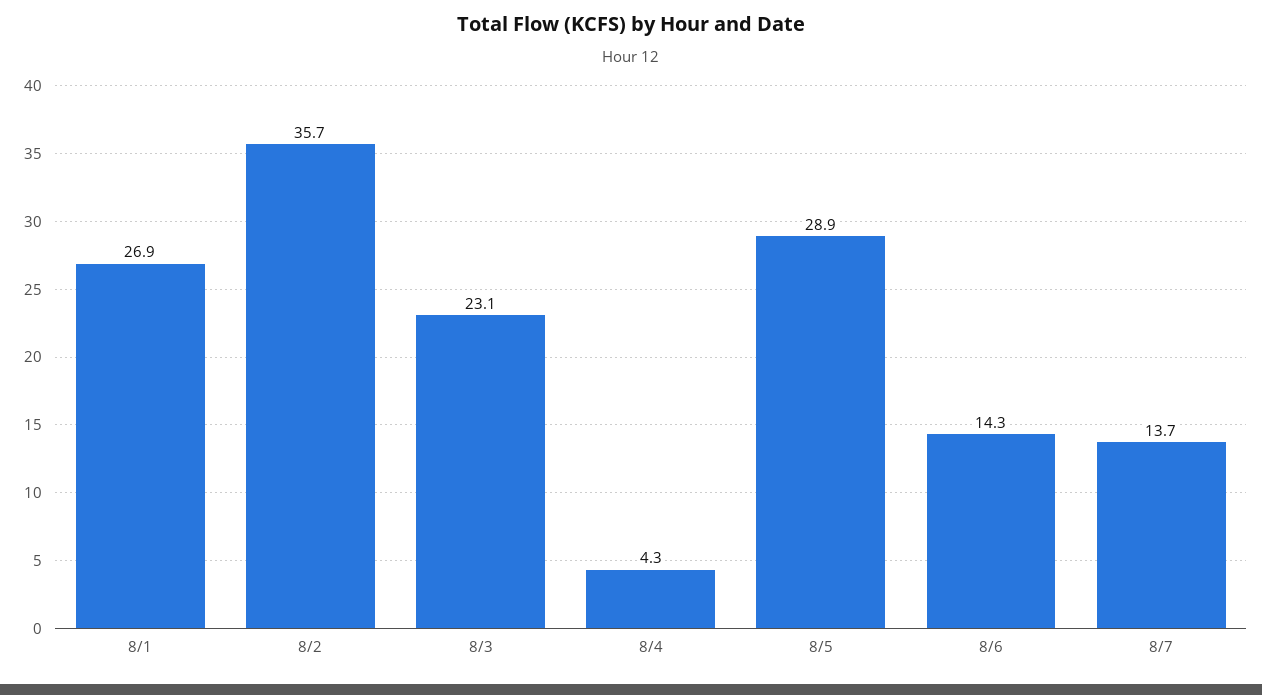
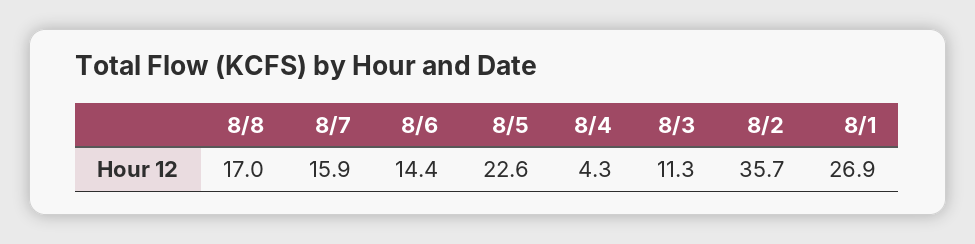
8/3: 23.1 -> 11.3
8/5: 28.9 -> 22.6
8/6: 14.3 -> 14.4
8/7: 13.7 -> 15.9
8/8: none -> 17

